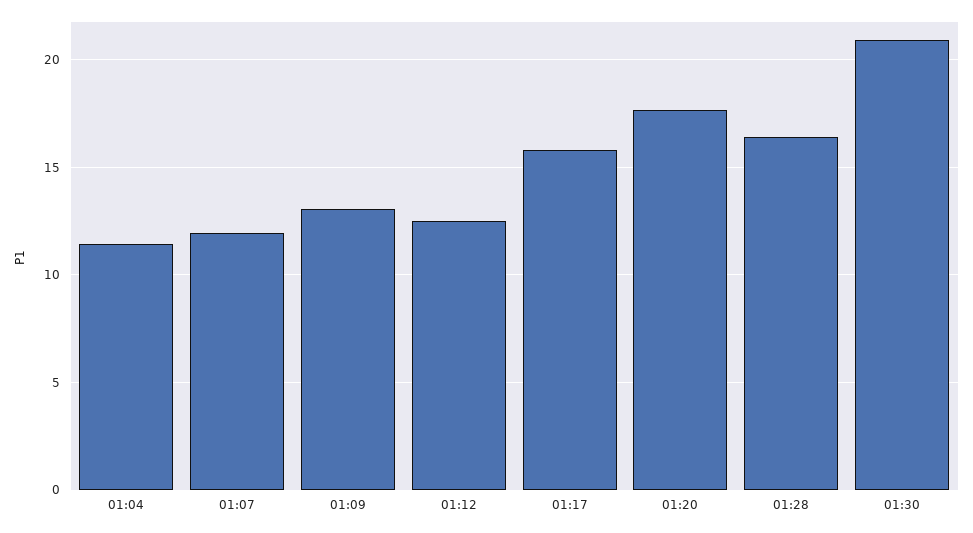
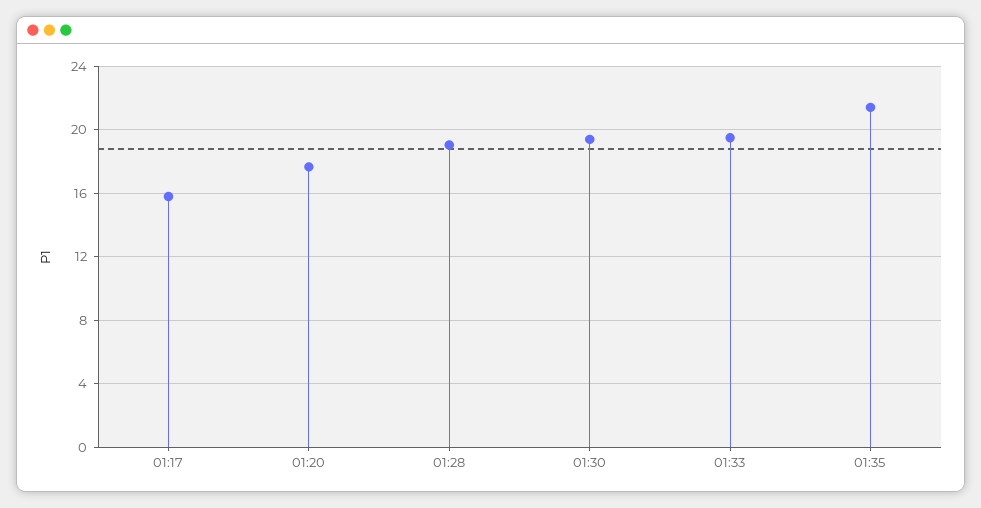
01:04: 11.5 -> none
01:07: 12 -> none
01:09: 13 -> none
01:12: 12.5 -> none
01:28: 16.5 -> 19
01:30: 21 -> 19.5
01:33: none -> 19.5
01:35: none -> 21.5

